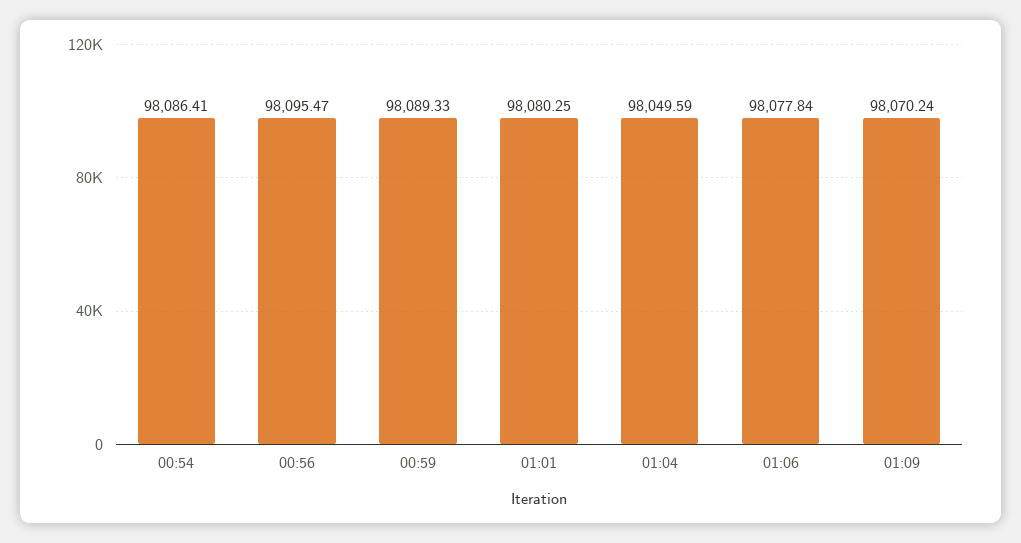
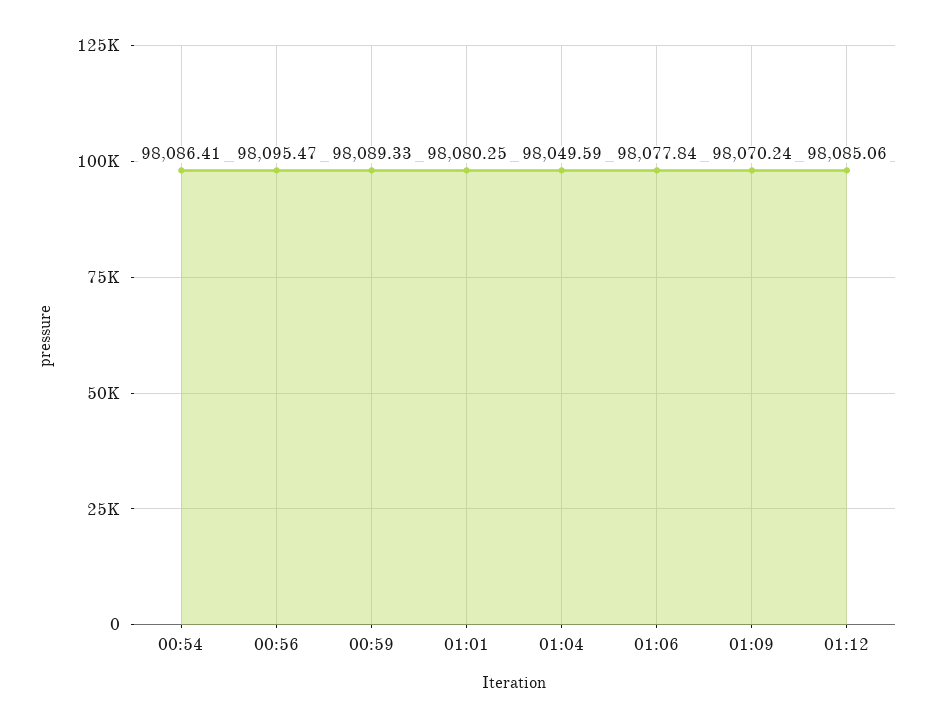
01:12: none -> 98085.06

